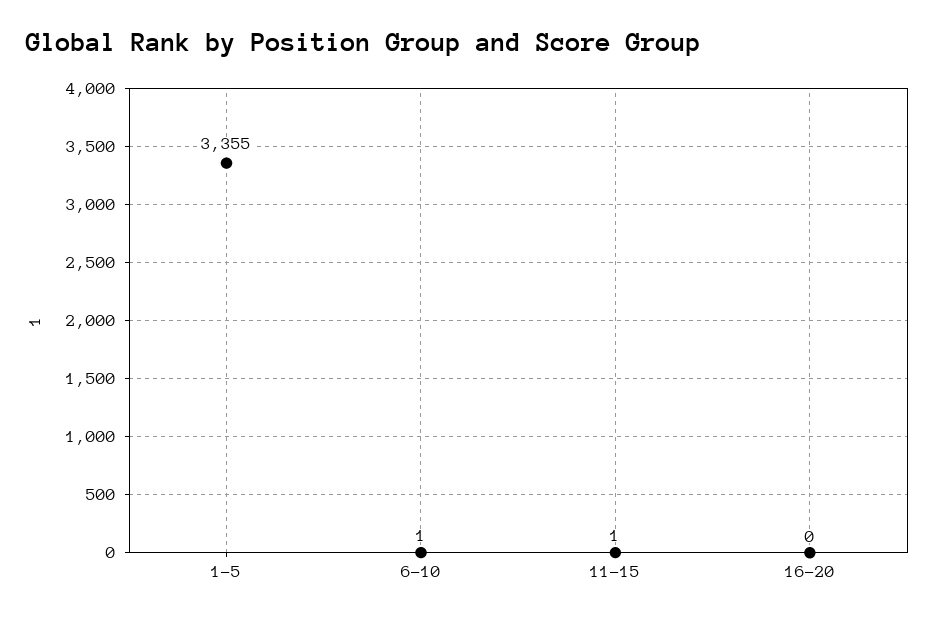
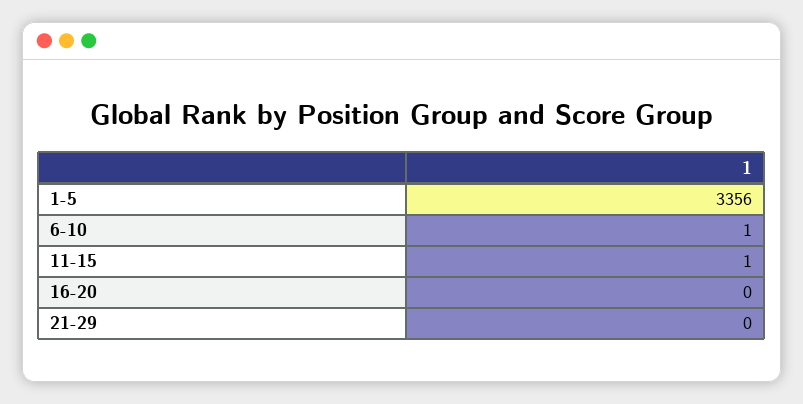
1-5: 3355 -> 3356
21-29: none -> 0

